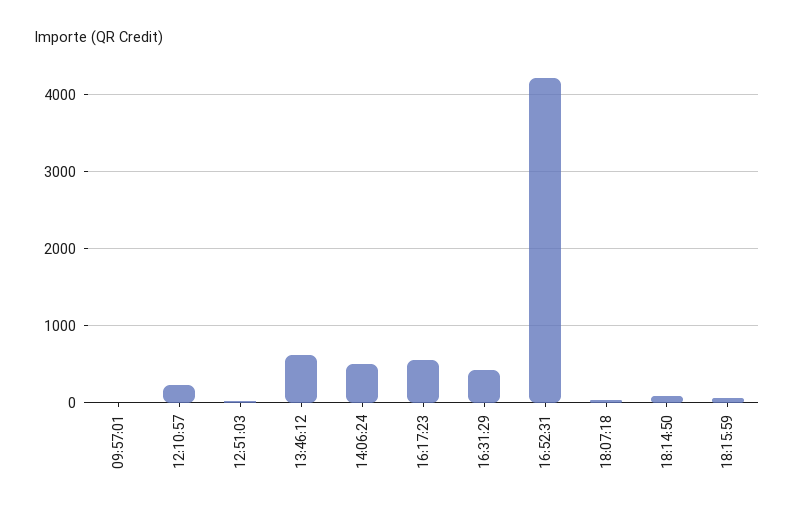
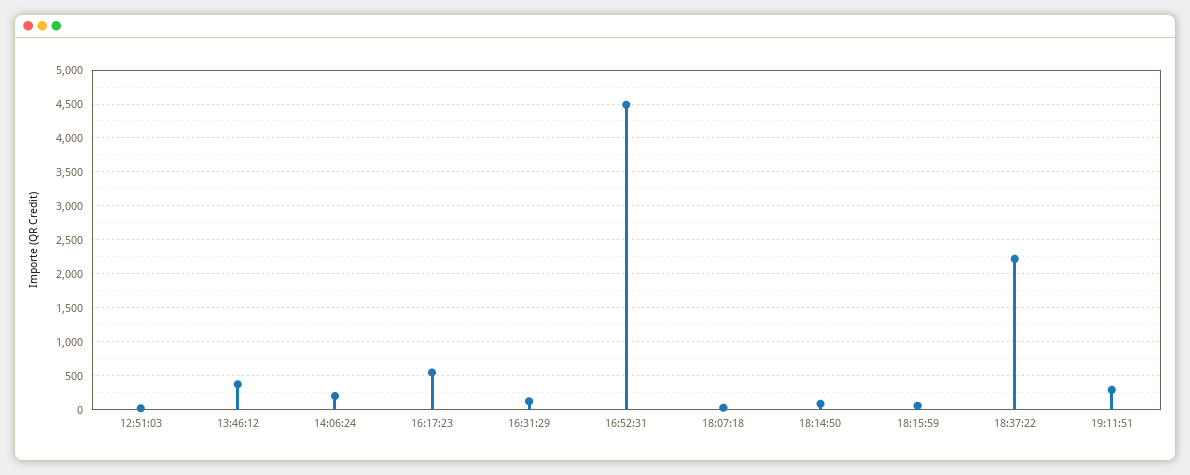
09:57:01: 0 -> none
12:10:57: 200 -> none
13:46:12: 600 -> 400
14:06:24: 500 -> 200
16:31:29: 400 -> 100
16:52:31: 4200 -> 4500
18:37:22: none -> 2200
19:11:51: none -> 300

